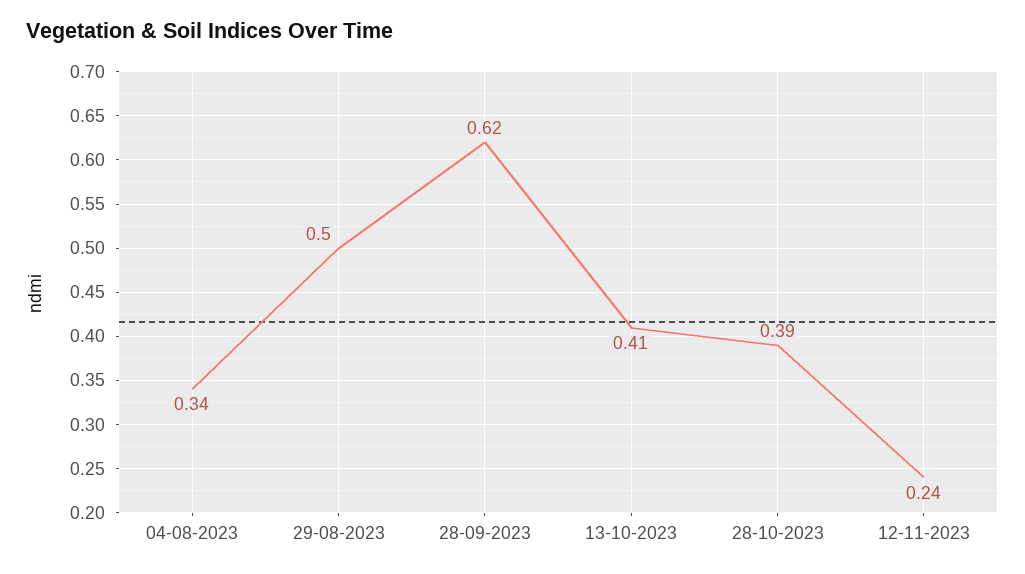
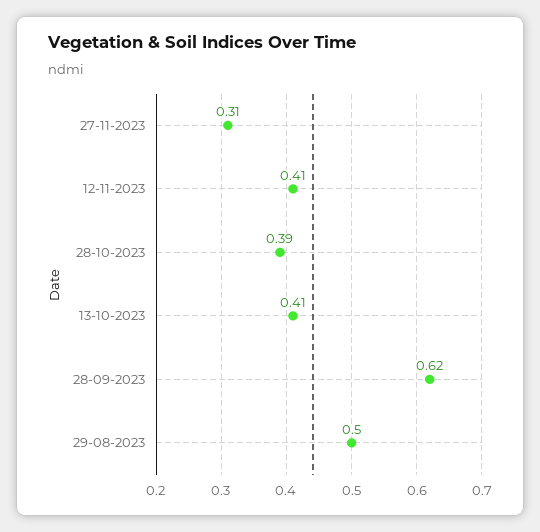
04-08-2023: 0.34 -> none
12-11-2023: 0.24 -> 0.41
27-11-2023: none -> 0.31

